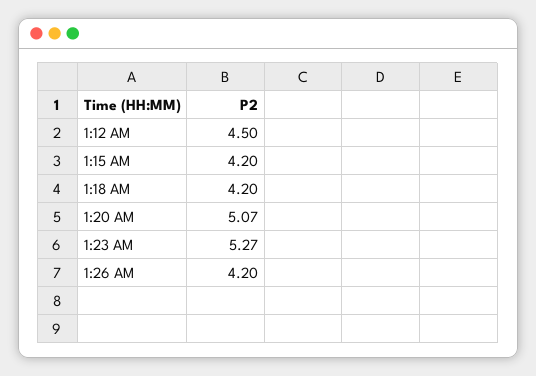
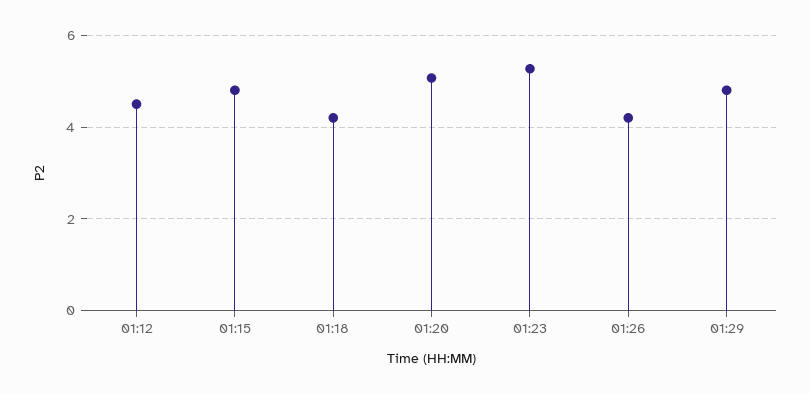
1:15 AM: 4.2 -> 4.8
01:29: none -> 4.8

